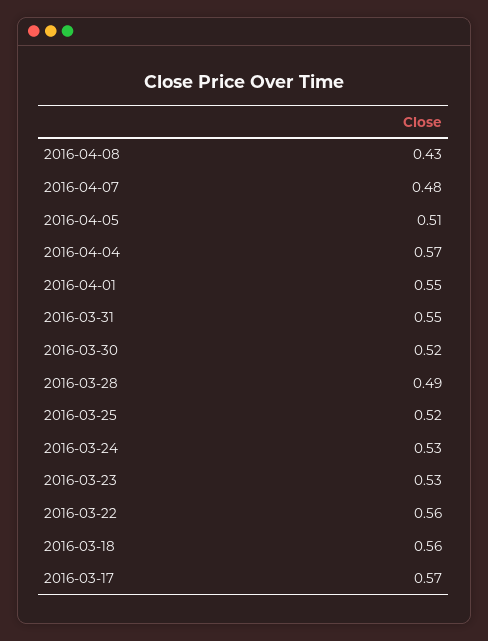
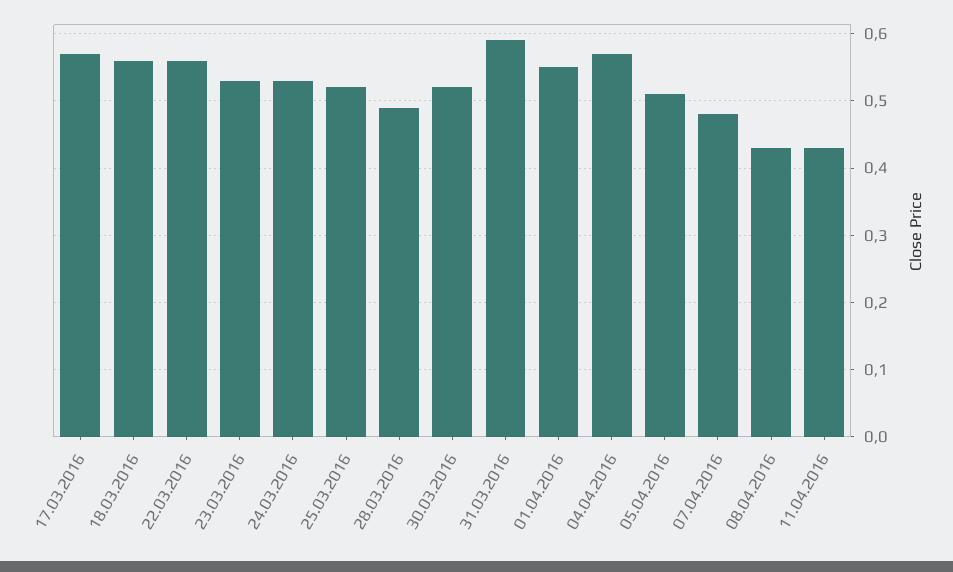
2016-03-31: 0.55 -> 0.59
11.04.2016: none -> 0.43

